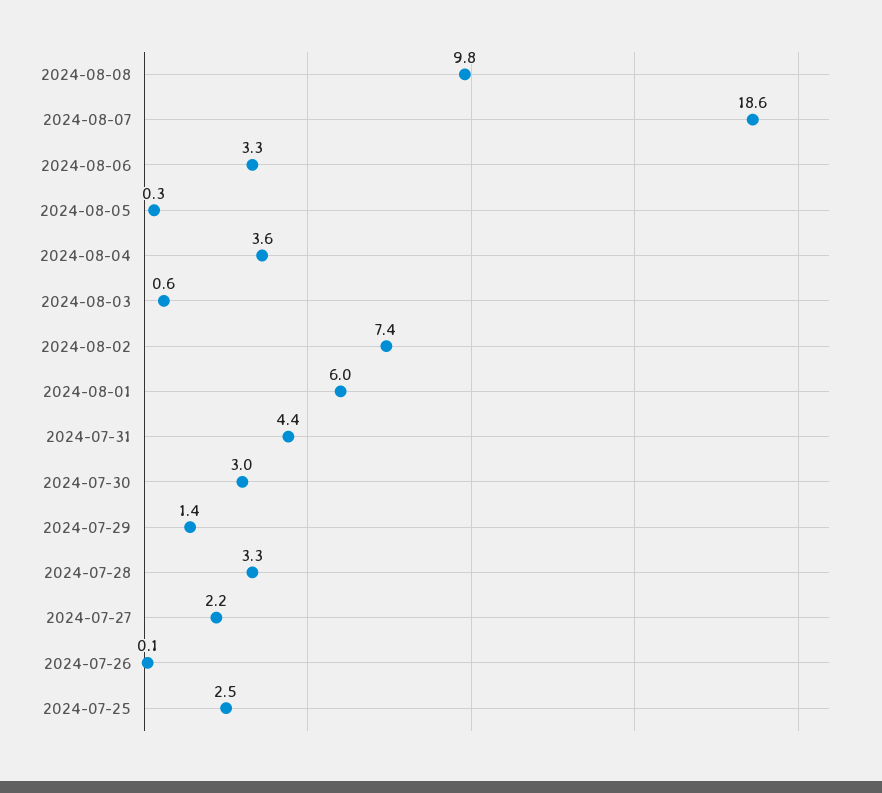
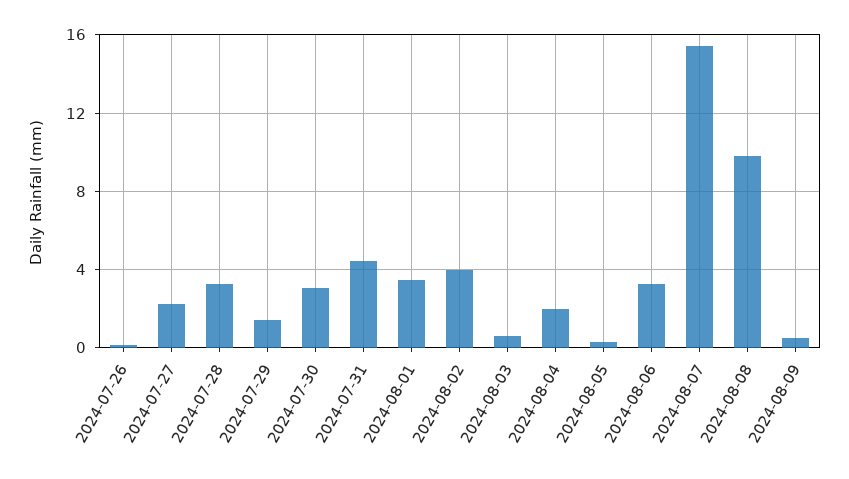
2024-08-07: 18.6 -> 15.5
2024-08-04: 3.6 -> 2
2024-08-02: 7.4 -> 4
2024-08-01: 6 -> 3.5
2024-07-25: 2.5 -> none
2024-08-09: none -> 0.5

